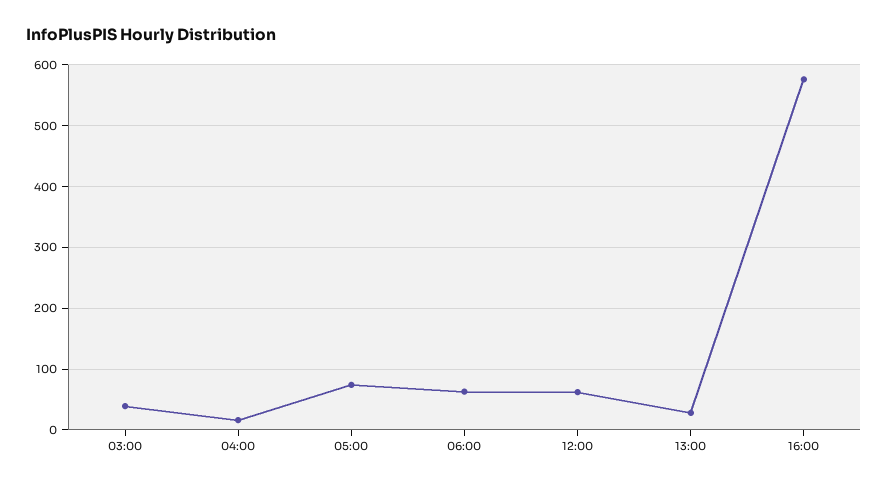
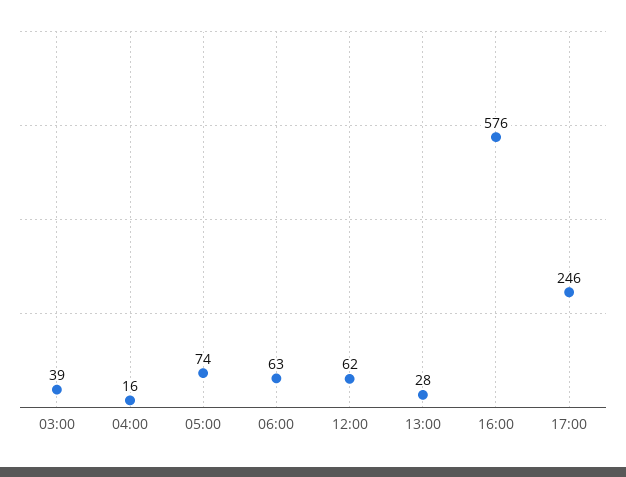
17:00: none -> 246

